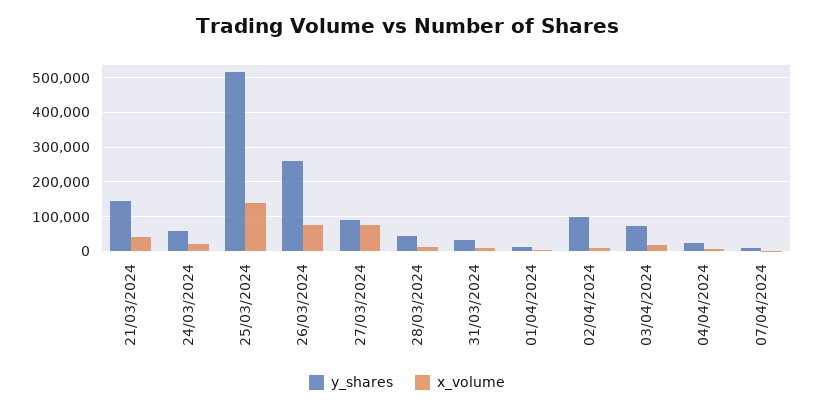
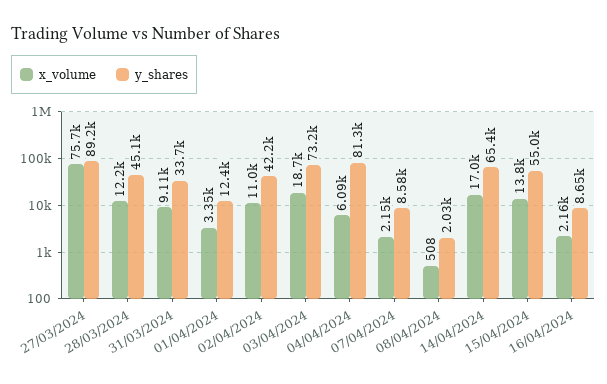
y_shares, 21/03/2024: 140000 -> none
x_volume, 21/03/2024: 40000 -> none
y_shares, 24/03/2024: 60000 -> none
x_volume, 24/03/2024: 20000 -> none
y_shares, 25/03/2024: 520000 -> none
x_volume, 25/03/2024: 140000 -> none
y_shares, 26/03/2024: 260000 -> none
x_volume, 26/03/2024: 80000 -> none
y_shares, 02/04/2024: 100000 -> 42200
y_shares, 04/04/2024: 20000 -> 81300
x_volume, 08/04/2024: none -> 508
y_shares, 08/04/2024: none -> 2030
x_volume, 14/04/2024: none -> 17000
y_shares, 14/04/2024: none -> 65400
x_volume, 15/04/2024: none -> 13800
y_shares, 15/04/2024: none -> 55000
x_volume, 16/04/2024: none -> 2160
y_shares, 16/04/2024: none -> 8650

